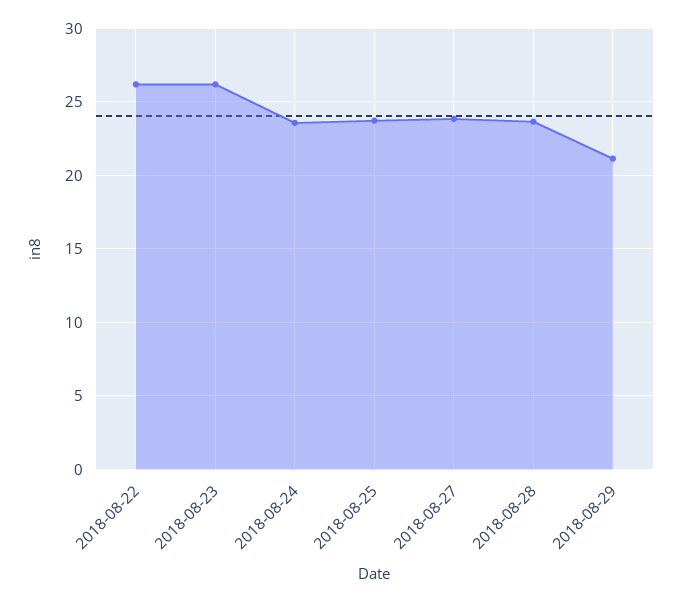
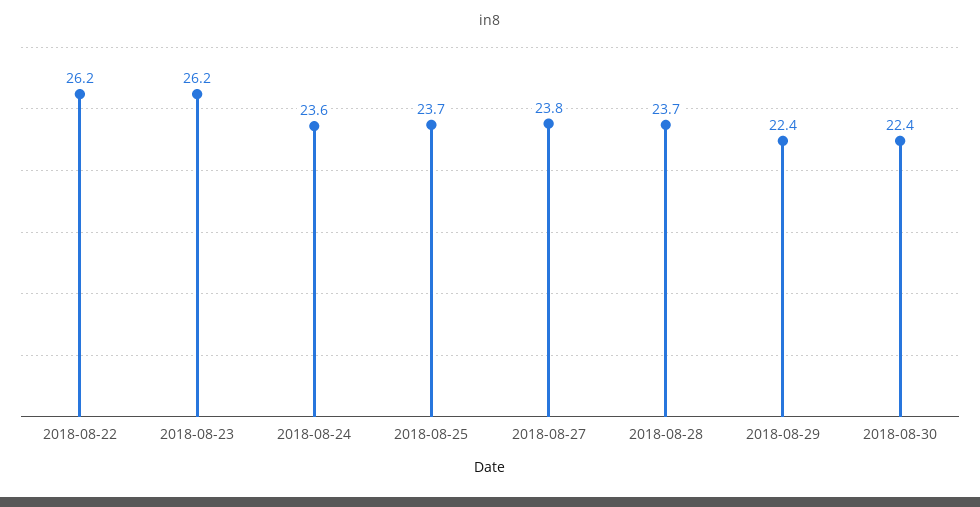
2018-08-29: 21 -> 22.4
2018-08-30: none -> 22.4

